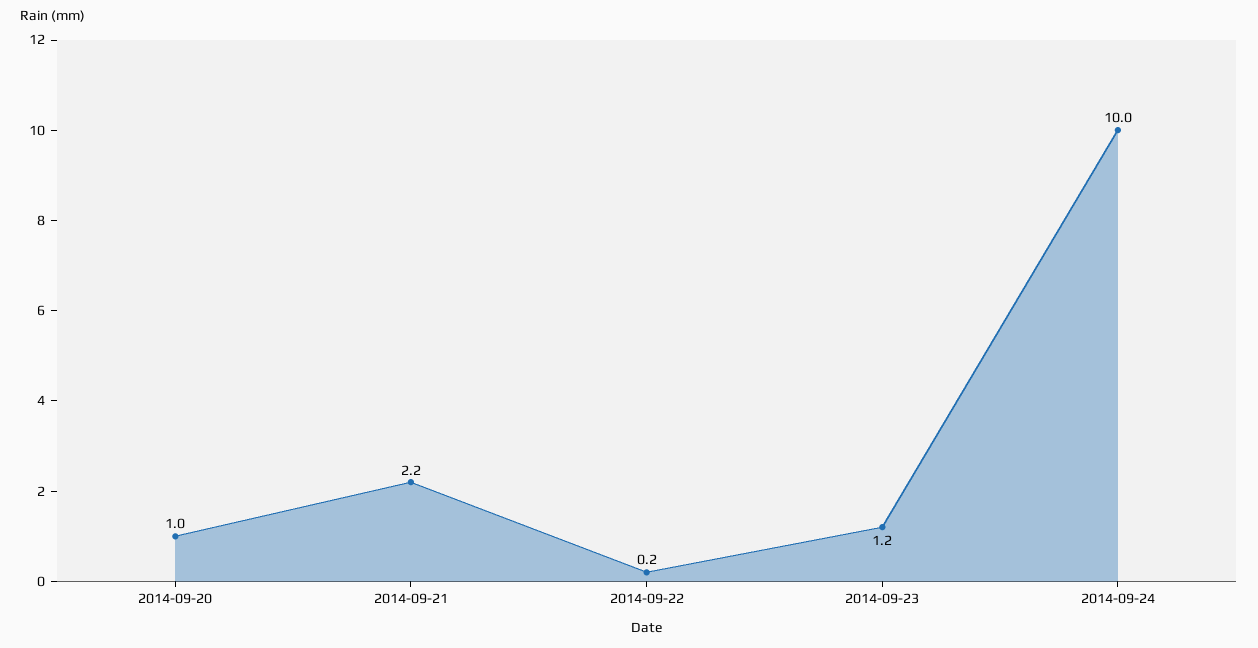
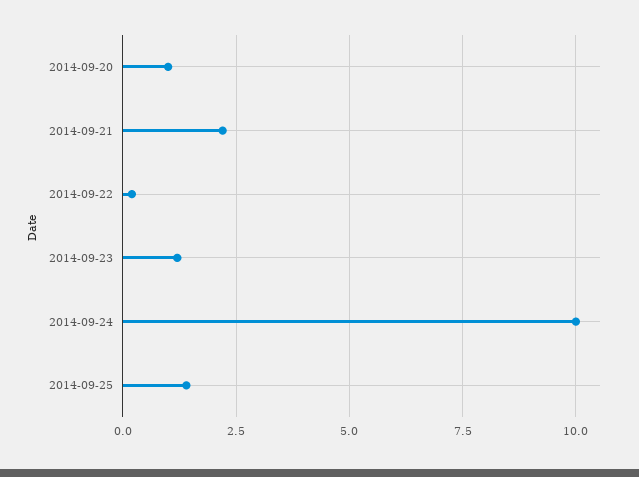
2014-09-25: none -> 1.5

